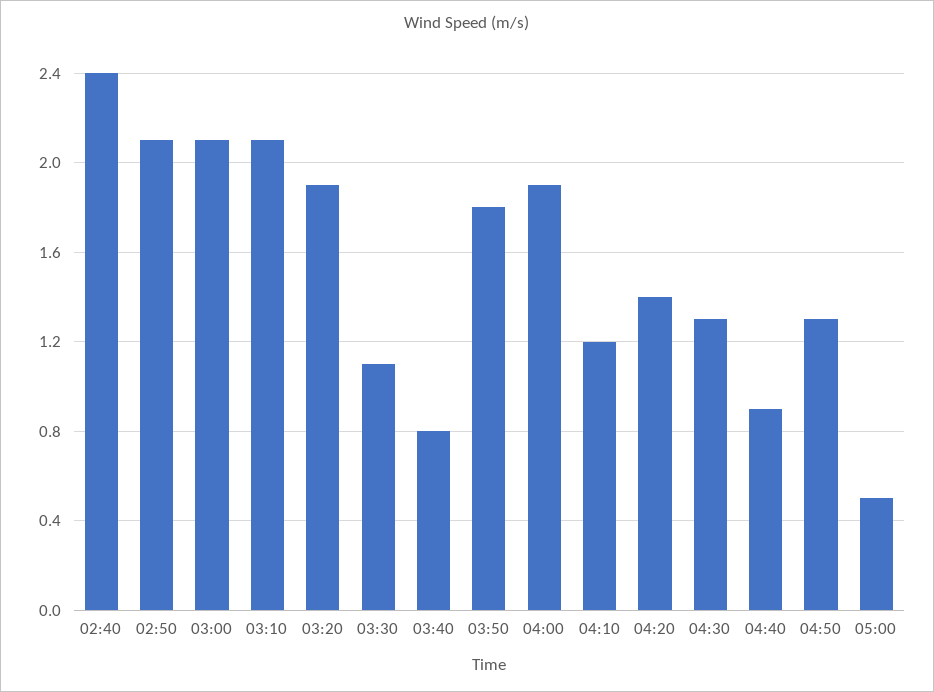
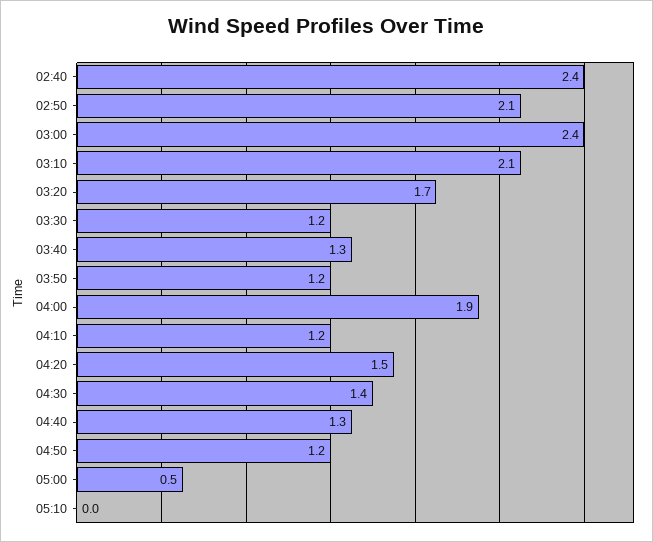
03:00: 2.1 -> 2.4
03:20: 1.9 -> 1.7
03:30: 1.1 -> 1.2
03:40: 0.8 -> 1.3
03:50: 1.8 -> 1.2
04:20: 1.4 -> 1.5
04:30: 1.3 -> 1.4
04:40: 0.9 -> 1.3
04:50: 1.3 -> 1.2
05:10: none -> 0

